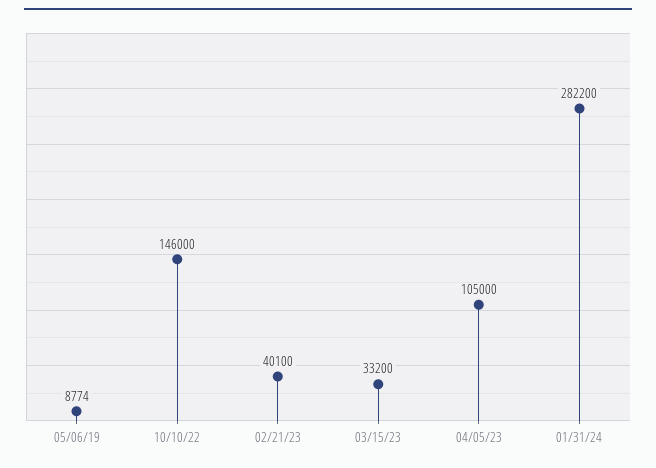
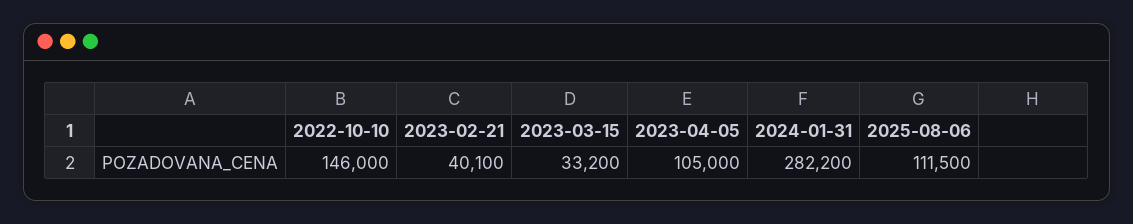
05/06/19: 8774 -> none
2025-08-06: none -> 111500

